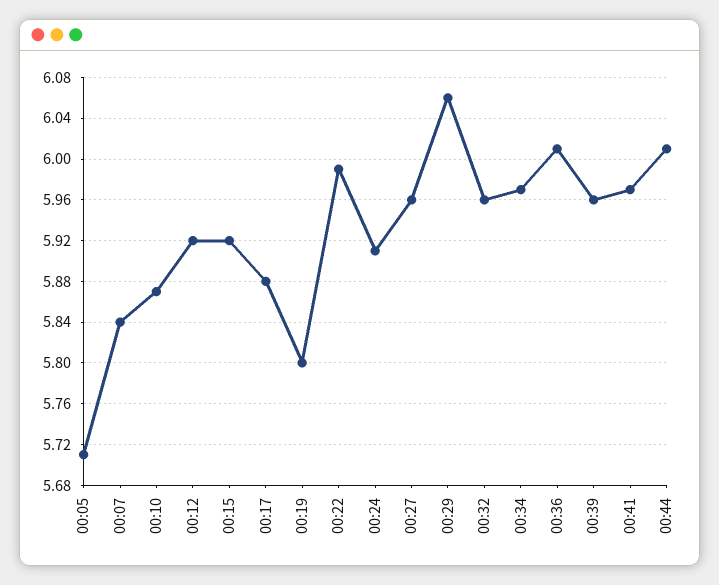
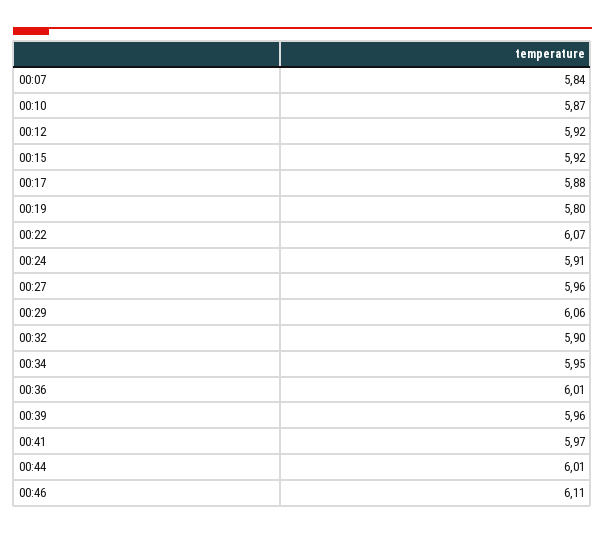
00:05: 5.71 -> none
00:22: 5.99 -> 6.07
00:32: 5.96 -> 5.9
00:34: 5.97 -> 5.95
00:46: none -> 6.11

